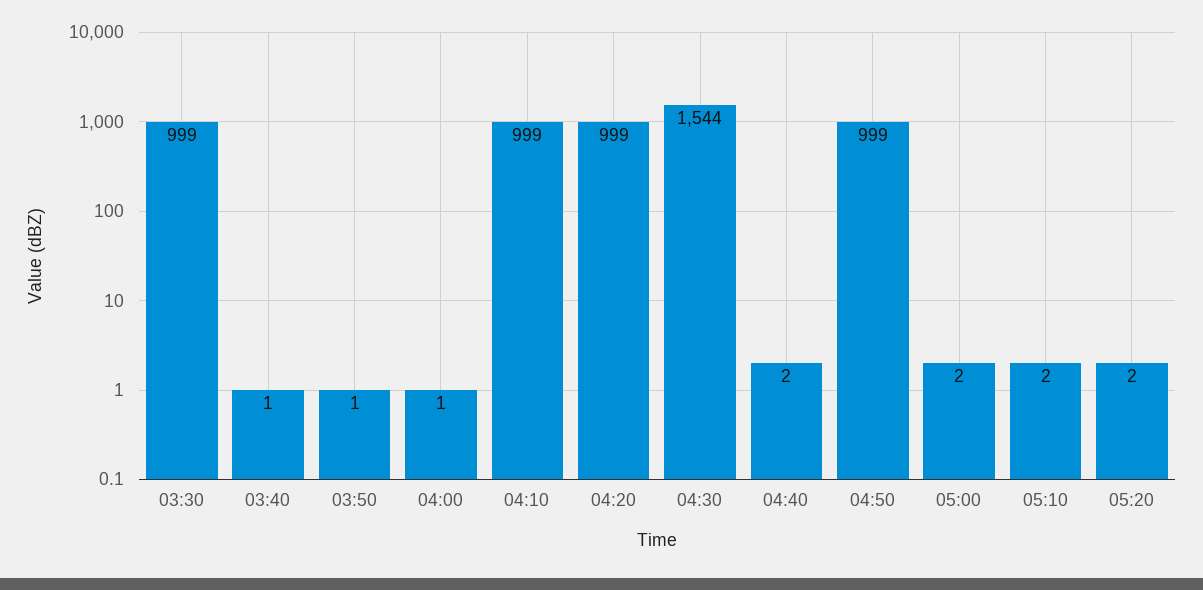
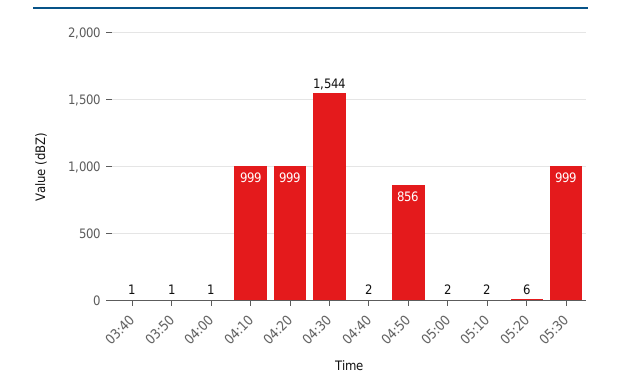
03:30: 999 -> none
04:50: 999 -> 856
05:20: 2 -> 6
05:30: none -> 999

